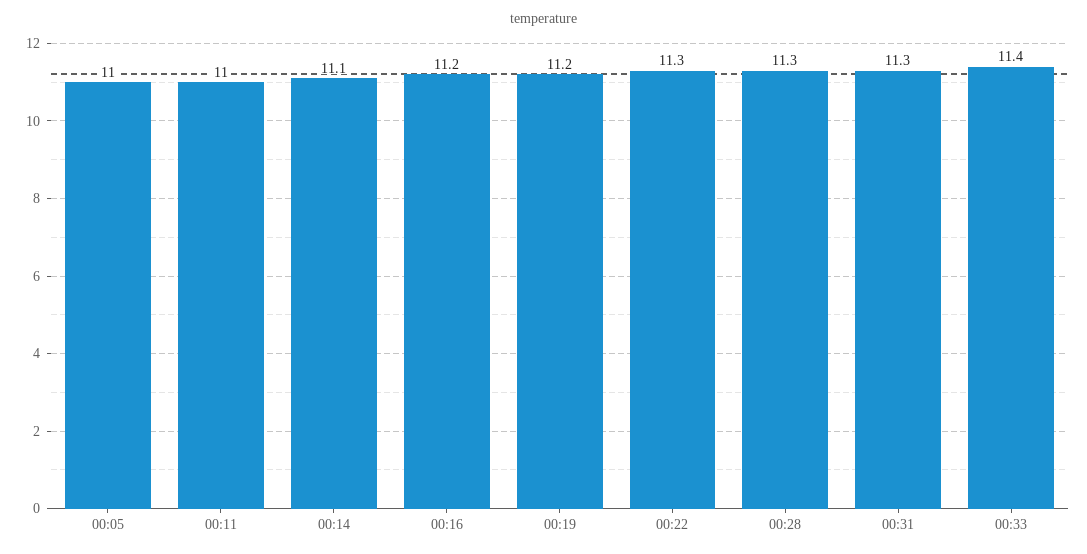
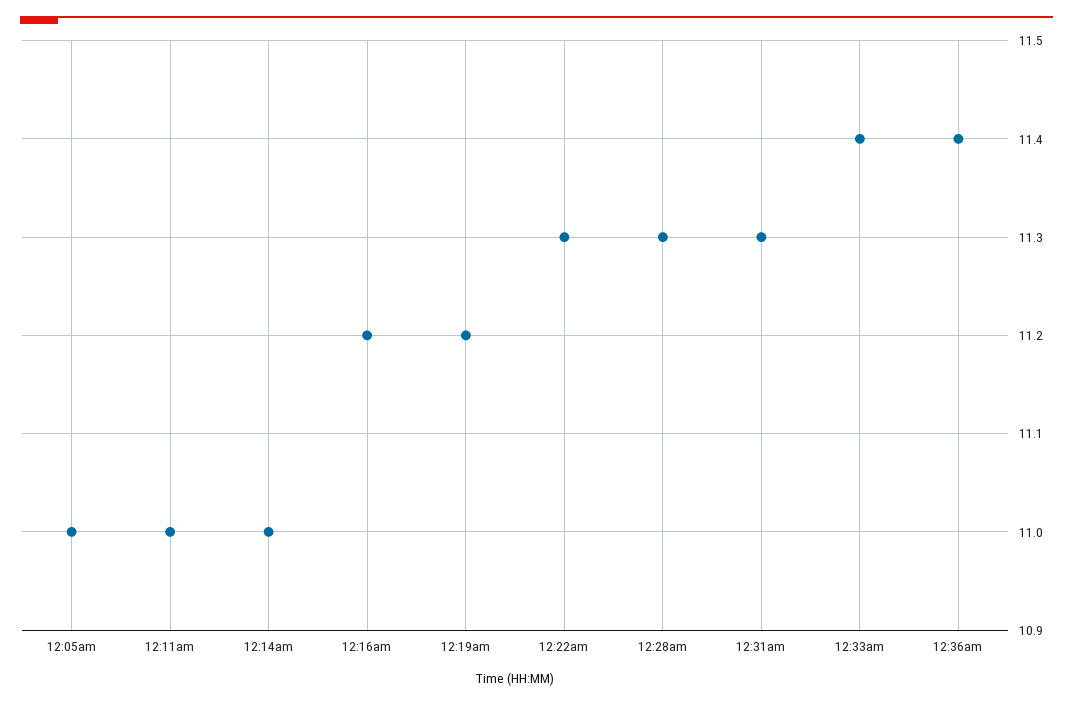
00:14: 11.1 -> 11
12:36am: none -> 11.4

